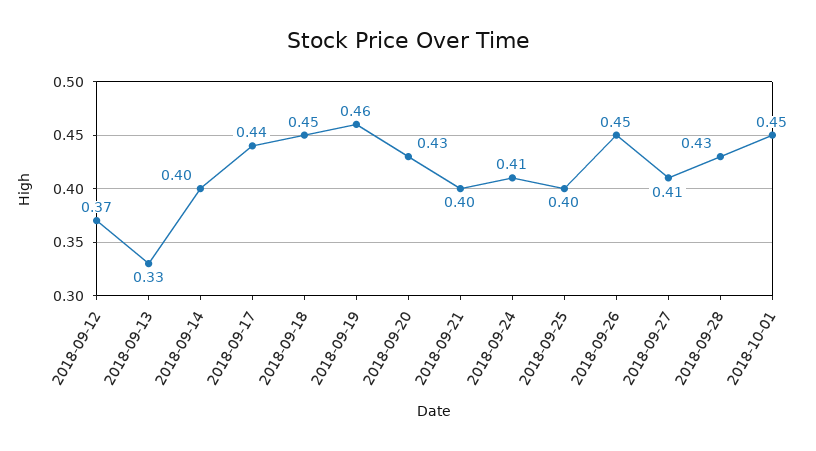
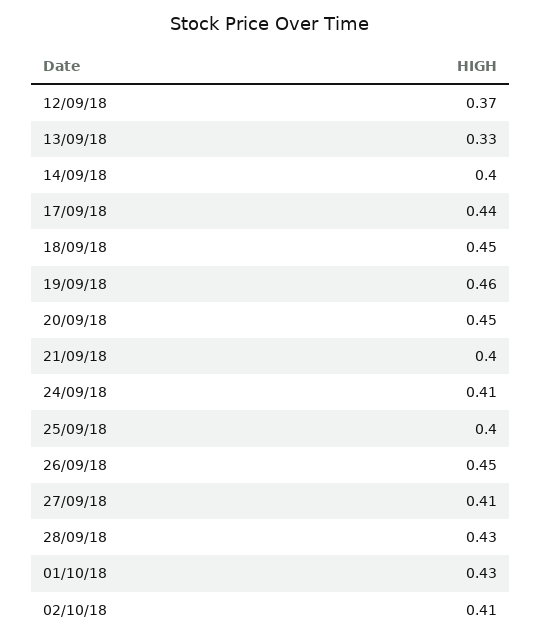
2018-09-20: 0.43 -> 0.45
2018-10-01: 0.45 -> 0.43
02/10/18: none -> 0.41

